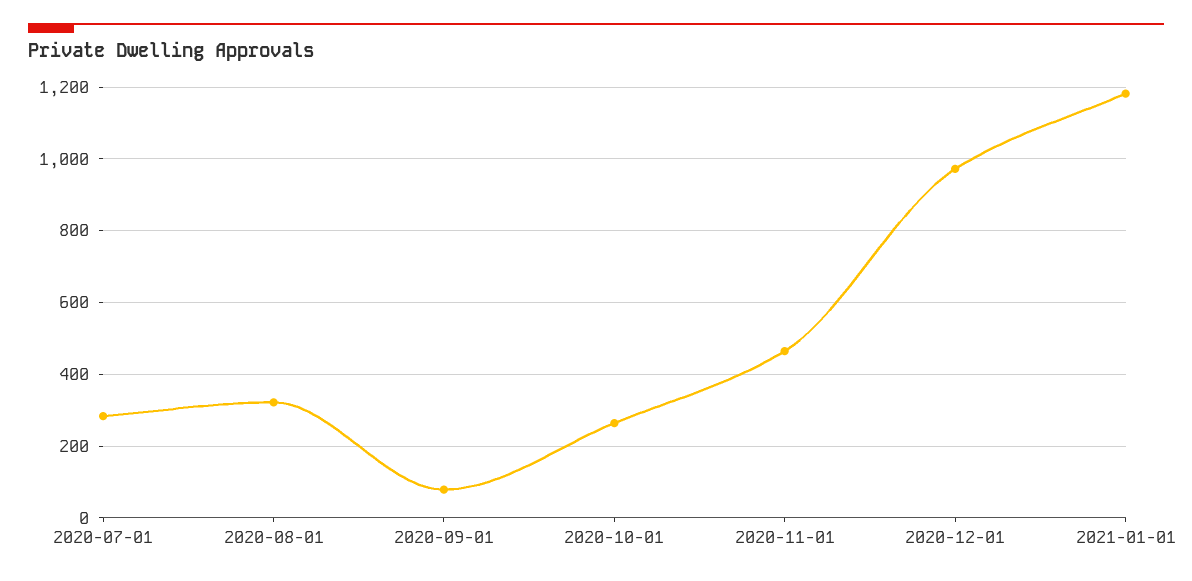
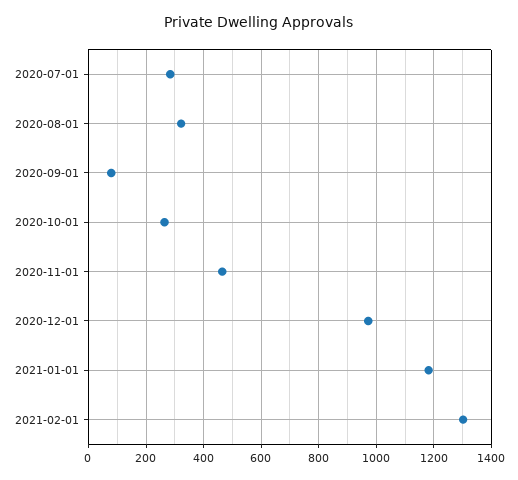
2021-02-01: none -> 1300

